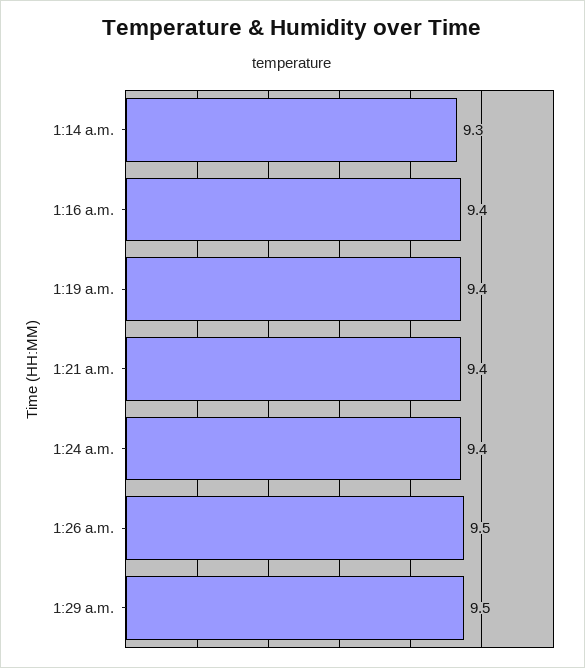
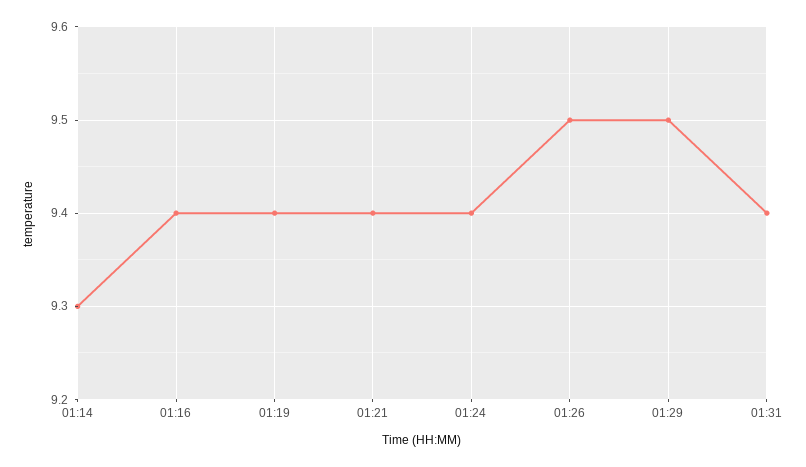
01:31: none -> 9.4

